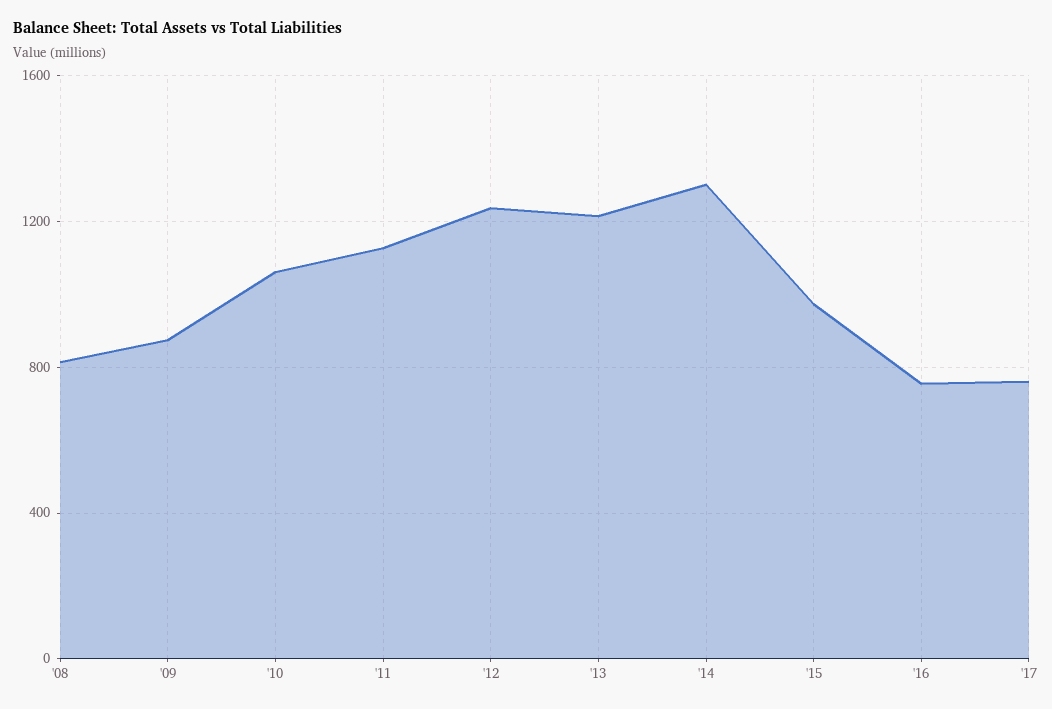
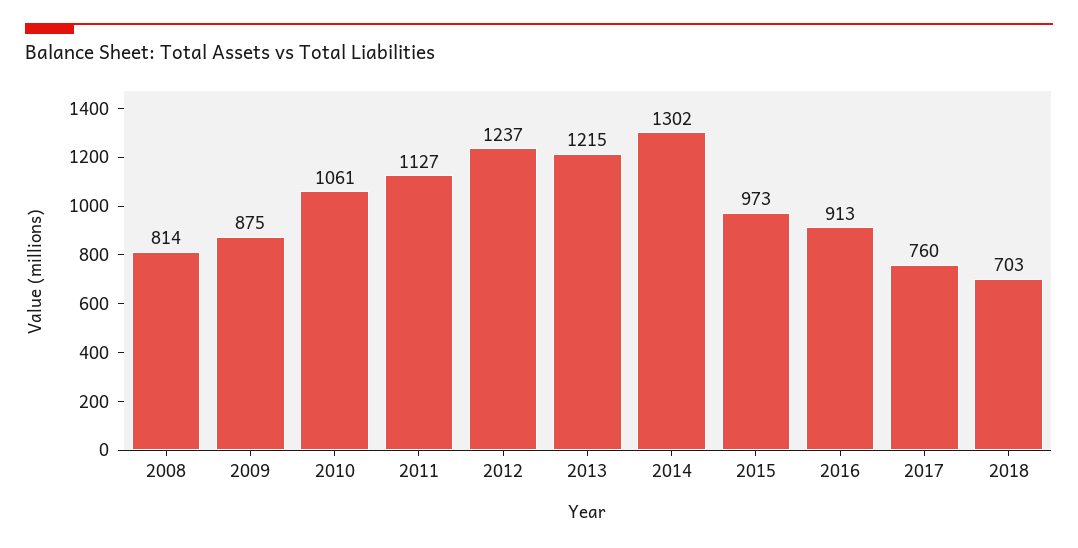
'16: 750 -> 913
2018: none -> 703

